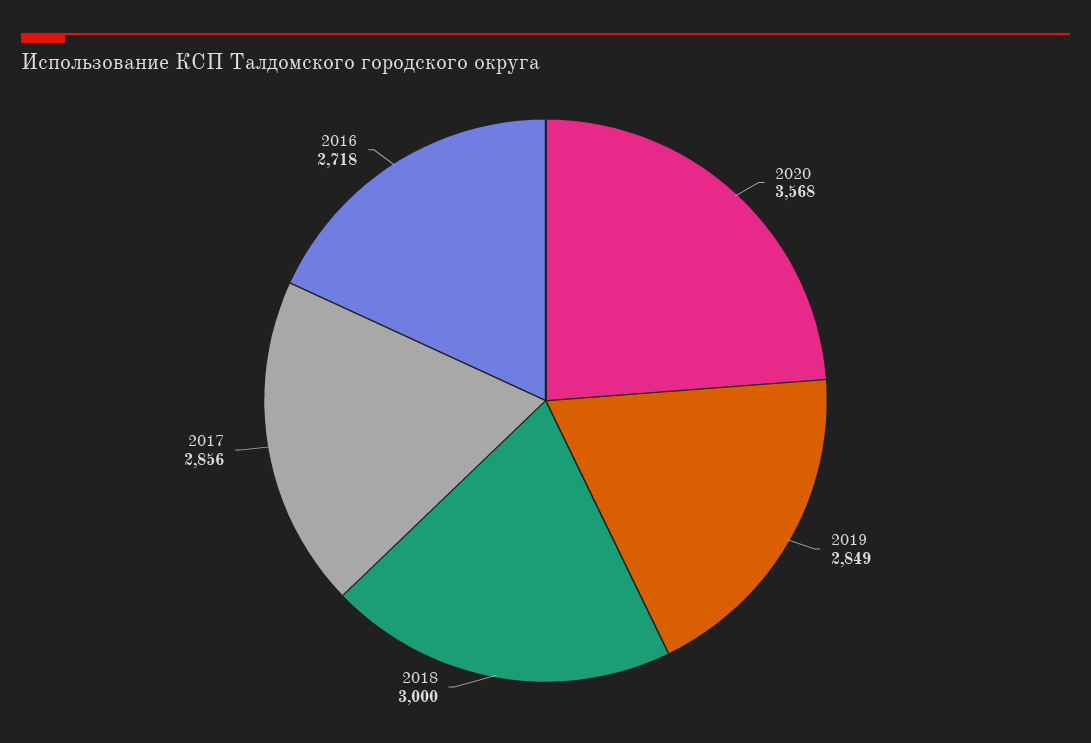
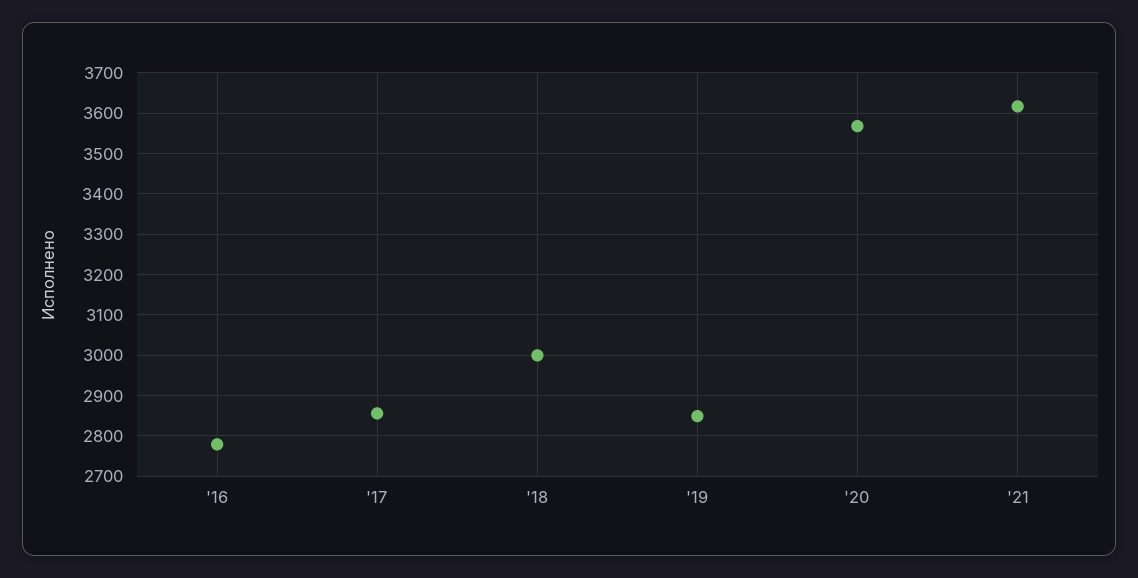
2016: 2718 -> 2780
'21: none -> 3620

